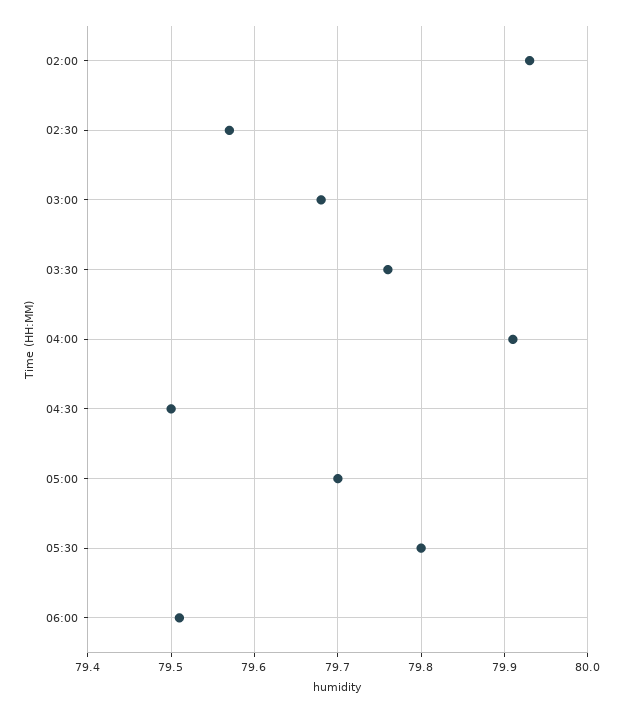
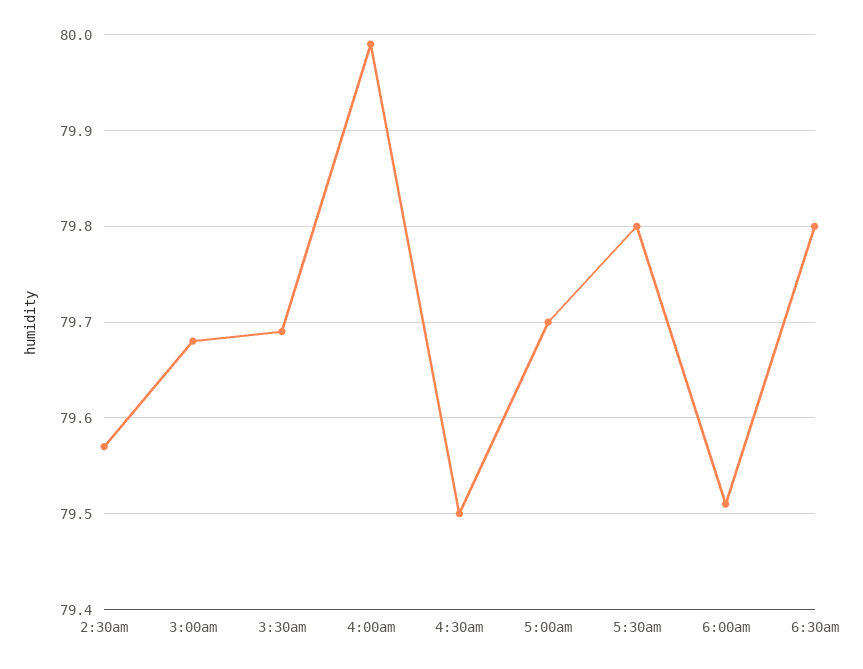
02:00: 79.93 -> none
03:30: 79.76 -> 79.69
04:00: 79.91 -> 79.99
6:30am: none -> 79.8

